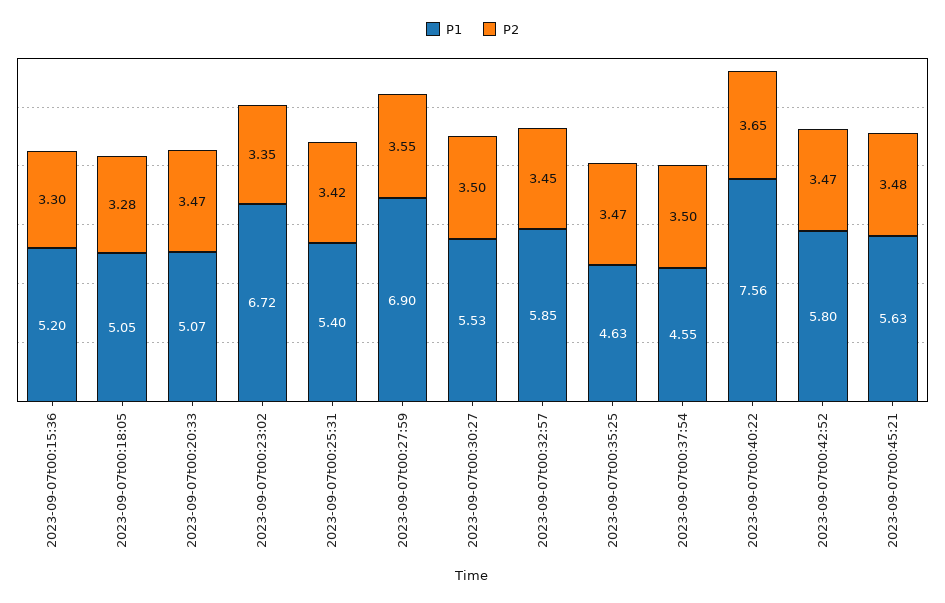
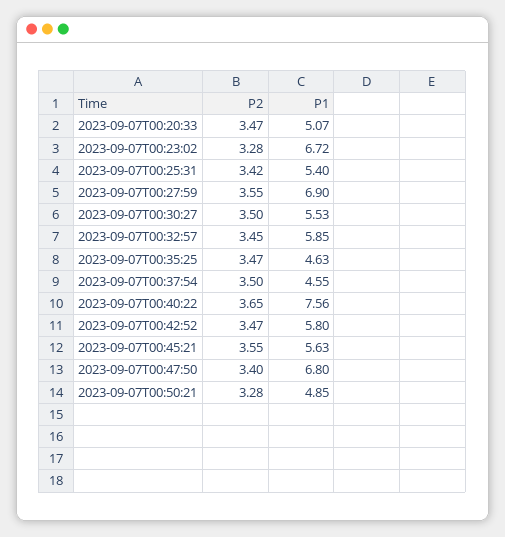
P1, 2023-09-07t00:15:36: 5.2 -> none
P2, 2023-09-07t00:15:36: 3.3 -> none
P1, 2023-09-07t00:18:05: 5.05 -> none
P2, 2023-09-07t00:18:05: 3.28 -> none
P2, 2023-09-07t00:23:02: 3.35 -> 3.28
P2, 2023-09-07t00:45:21: 3.48 -> 3.55
P2, 2023-09-07T00:47:50: none -> 3.4
P1, 2023-09-07T00:47:50: none -> 6.8
P2, 2023-09-07T00:50:21: none -> 3.28
P1, 2023-09-07T00:50:21: none -> 4.85

